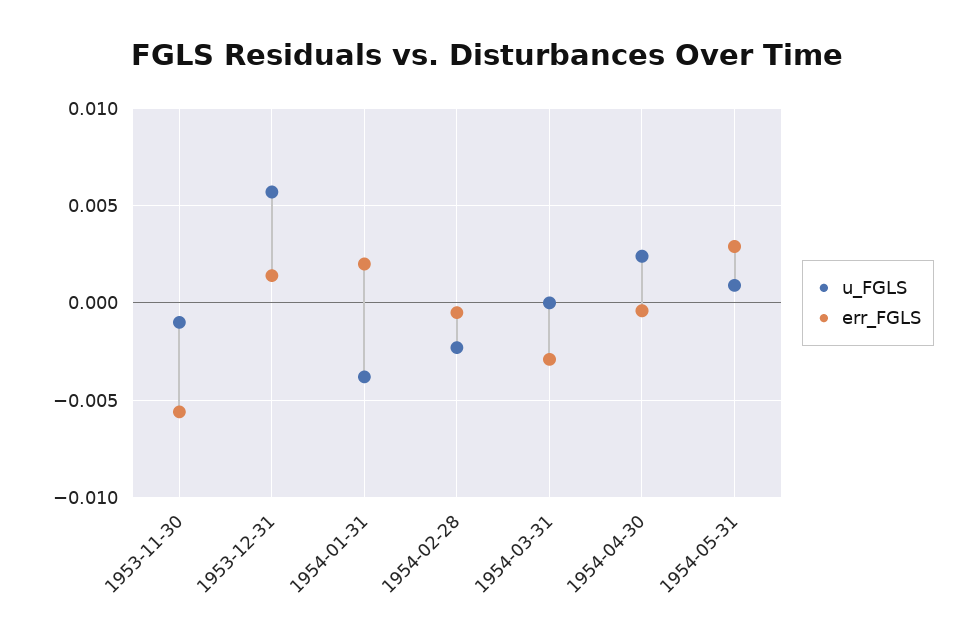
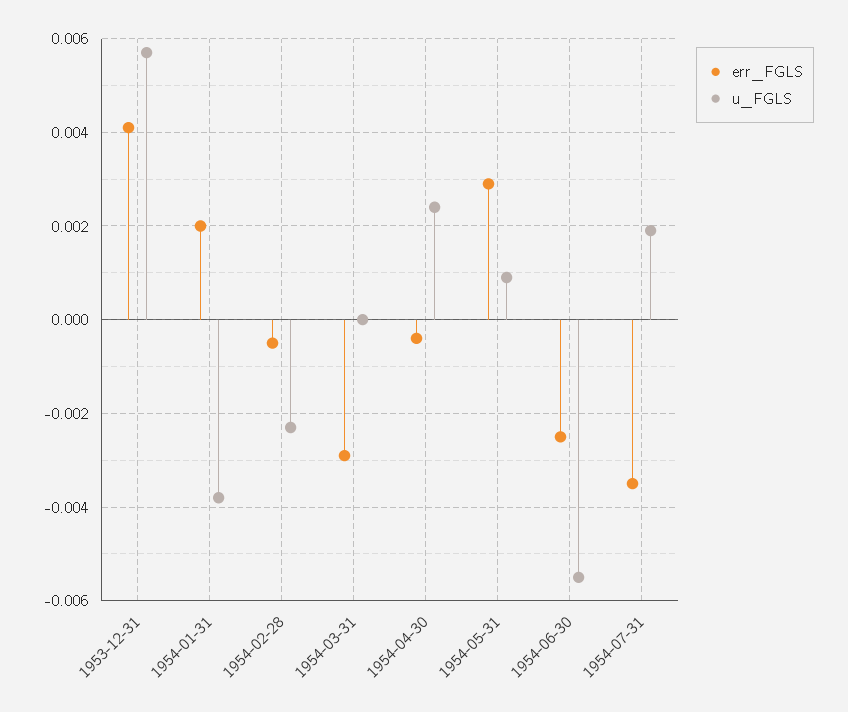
u_FGLS, 1953-11-30: -0.001 -> none
err_FGLS, 1953-11-30: -0.0055 -> none
err_FGLS, 1953-12-31: 0.0015 -> 0.004
err_FGLS, 1954-06-30: none -> -0.0025
u_FGLS, 1954-06-30: none -> -0.0055
err_FGLS, 1954-07-31: none -> -0.0035
u_FGLS, 1954-07-31: none -> 0.002

